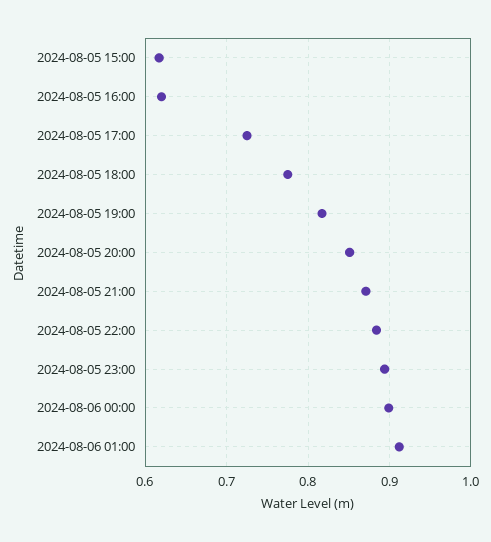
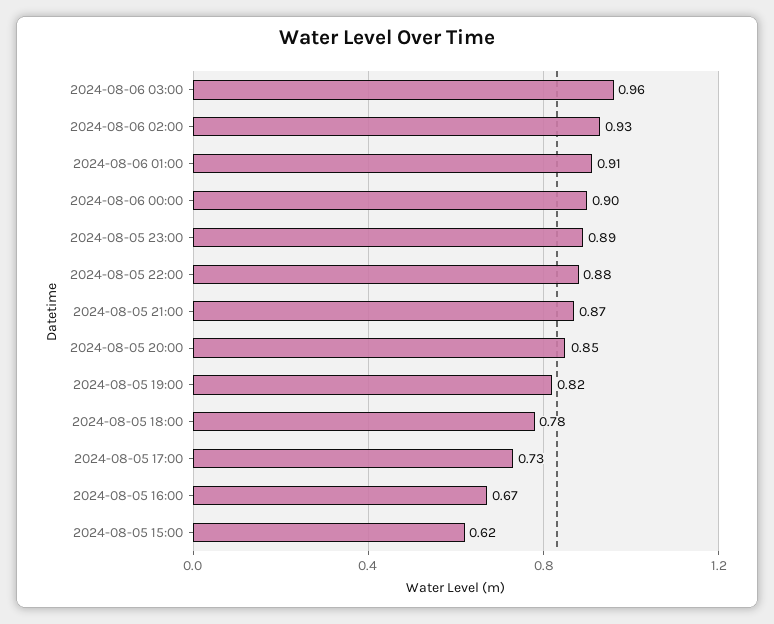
2024-08-05 16:00: 0.62 -> 0.67
2024-08-06 03:00: none -> 0.96
2024-08-06 02:00: none -> 0.93

